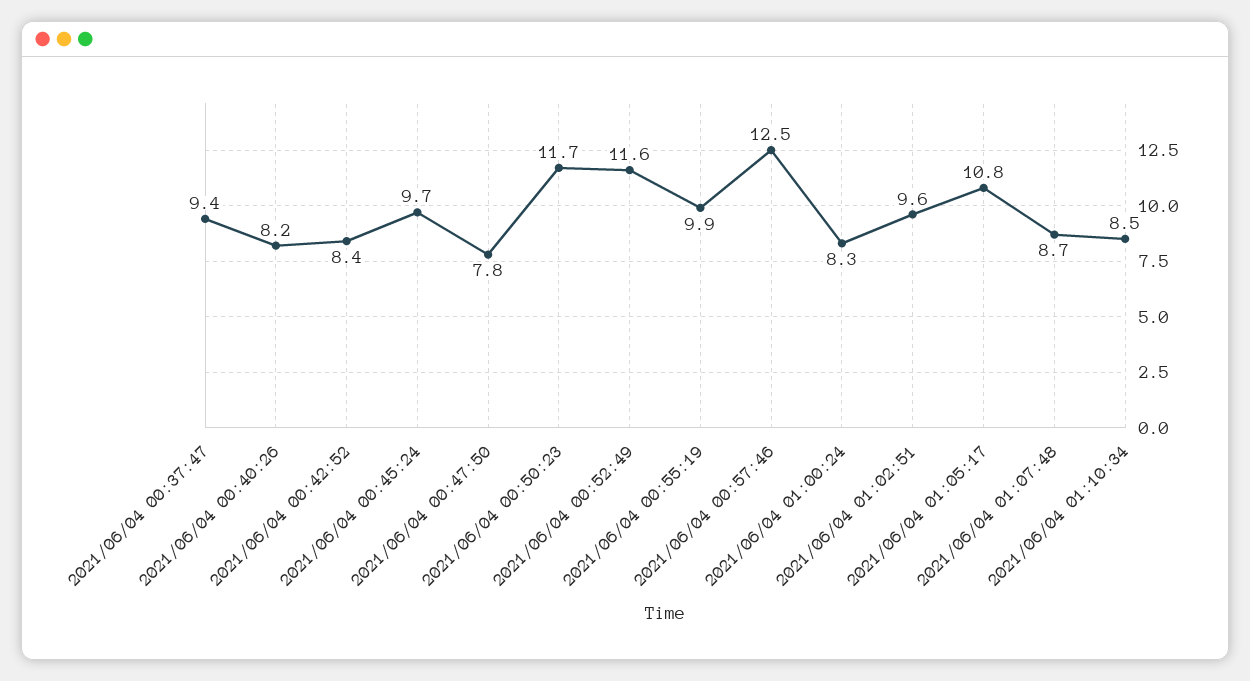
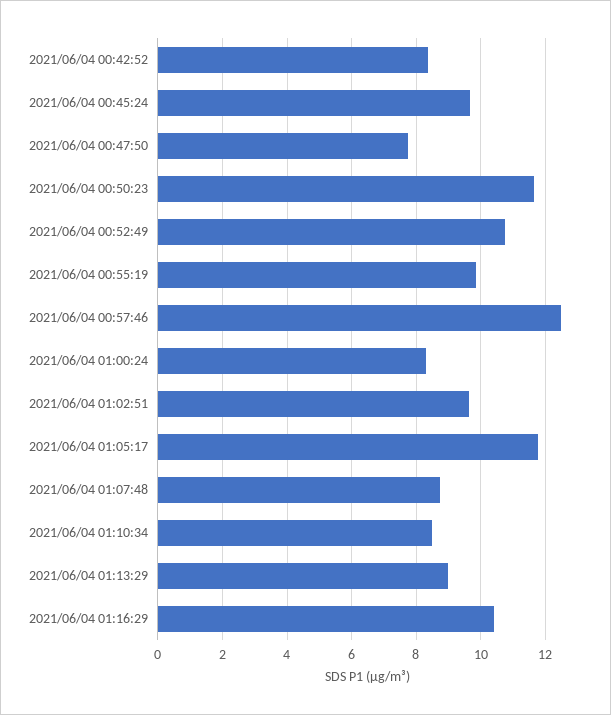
2021/06/04 00:37:47: 9.4 -> none
2021/06/04 00:40:26: 8.2 -> none
2021/06/04 00:52:49: 11.6 -> 10.8
2021/06/04 01:05:17: 10.8 -> 11.8
2021/06/04 01:13:29: none -> 9
2021/06/04 01:16:29: none -> 10.4

